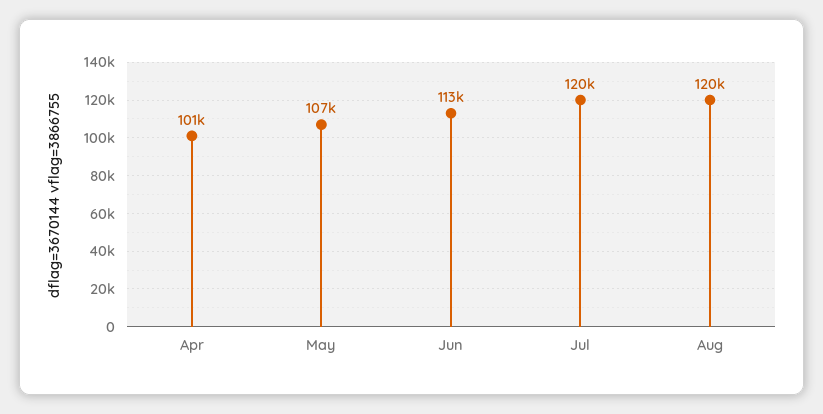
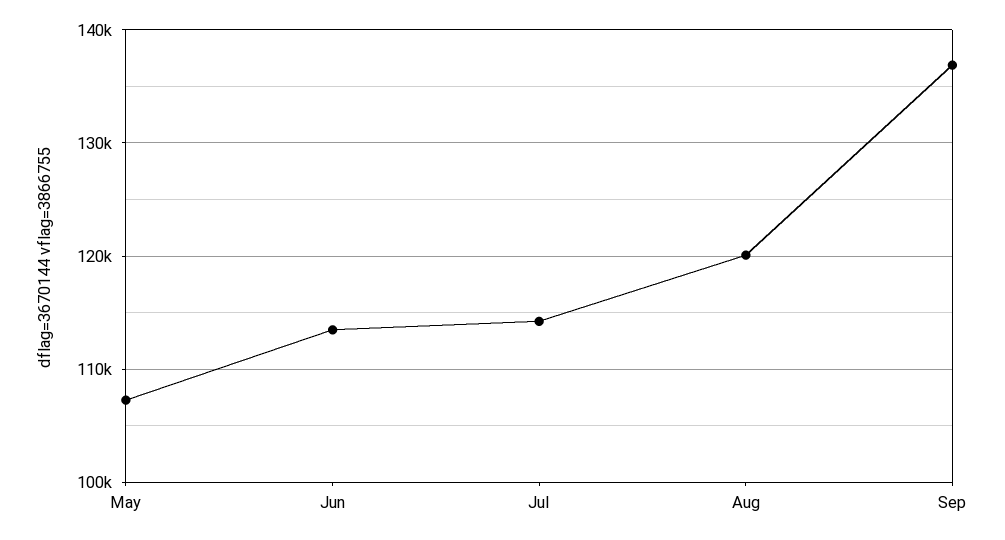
Apr: 101000 -> none
Jul: 120000 -> 114000
Sep: none -> 137000

